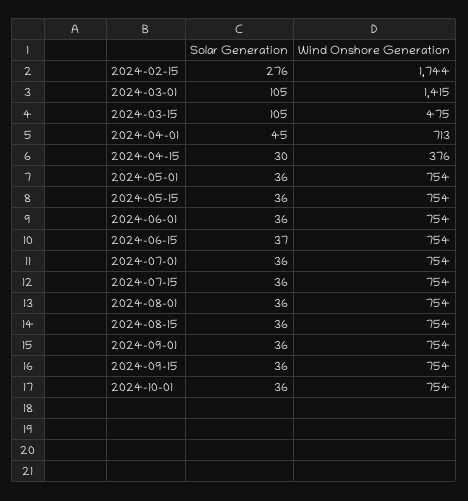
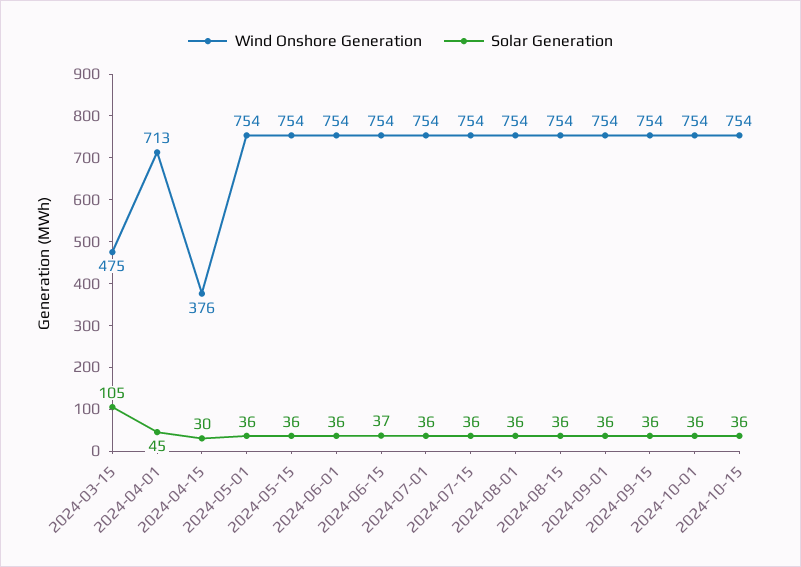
Solar Generation, 2024-02-15: 276 -> none
Wind Onshore Generation, 2024-02-15: 1744 -> none
Solar Generation, 2024-03-01: 105 -> none
Wind Onshore Generation, 2024-03-01: 1415 -> none
Wind Onshore Generation, 2024-10-15: none -> 754
Solar Generation, 2024-10-15: none -> 36

